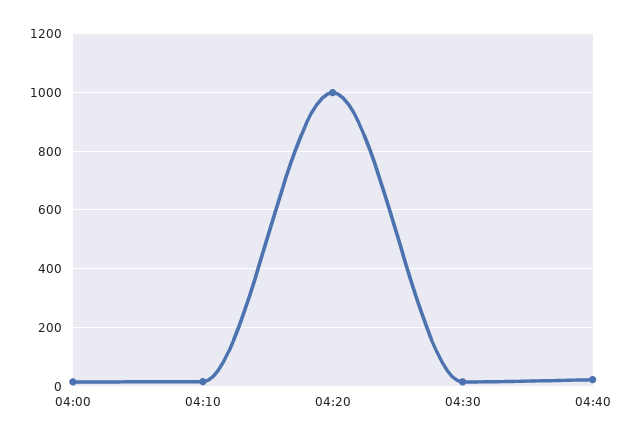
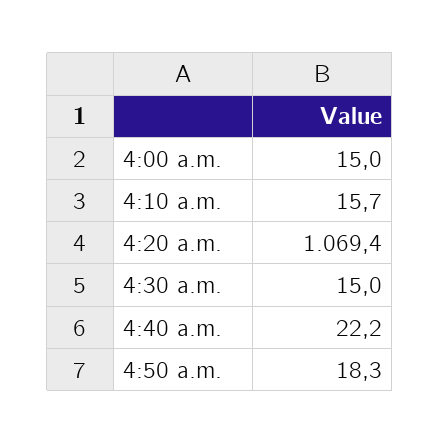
04:20: 1000 -> 1069.4
4:50 a.m.: none -> 18.3

